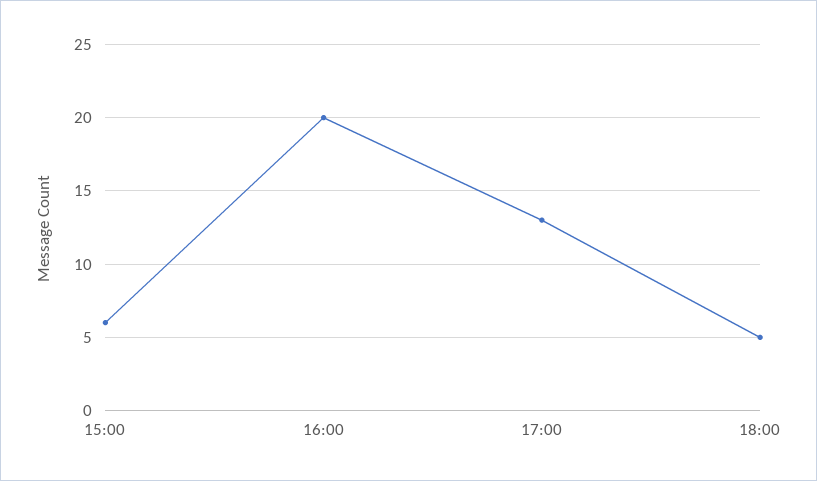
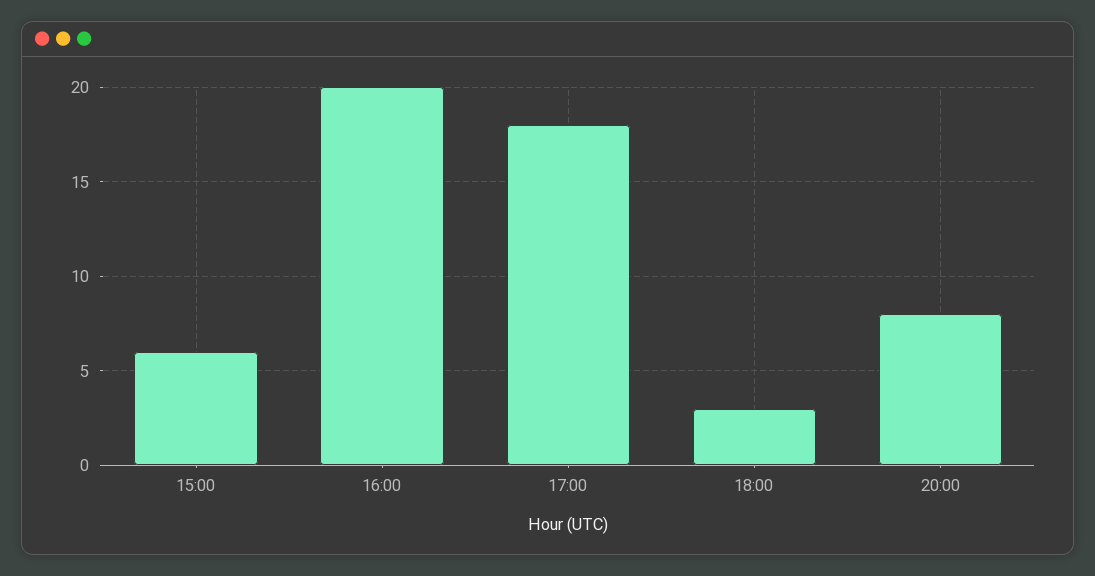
17:00: 13 -> 18
18:00: 5 -> 3
20:00: none -> 8

